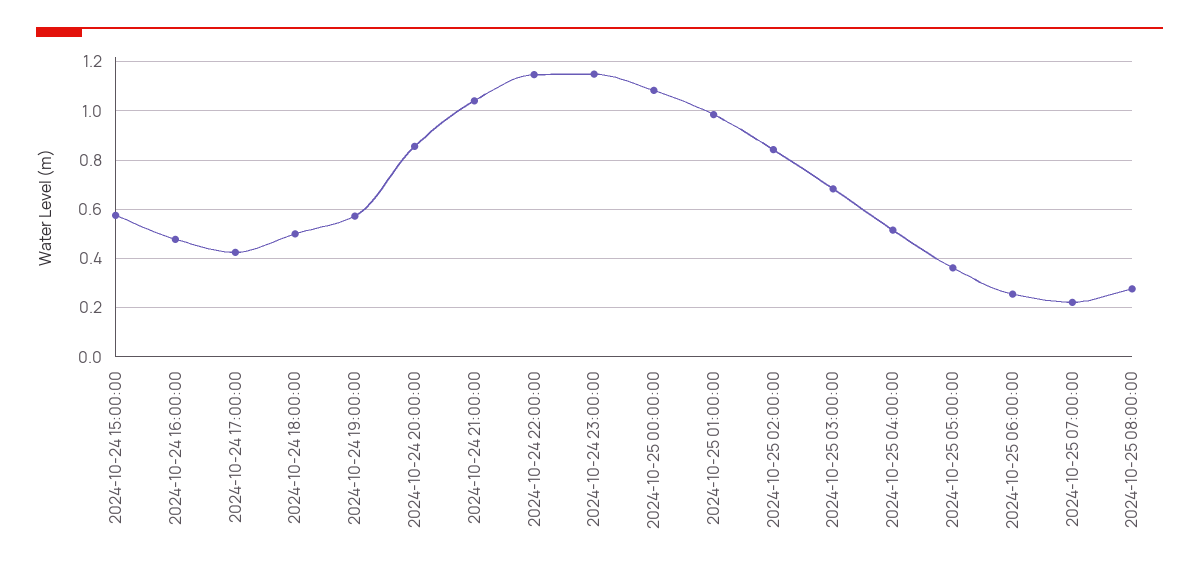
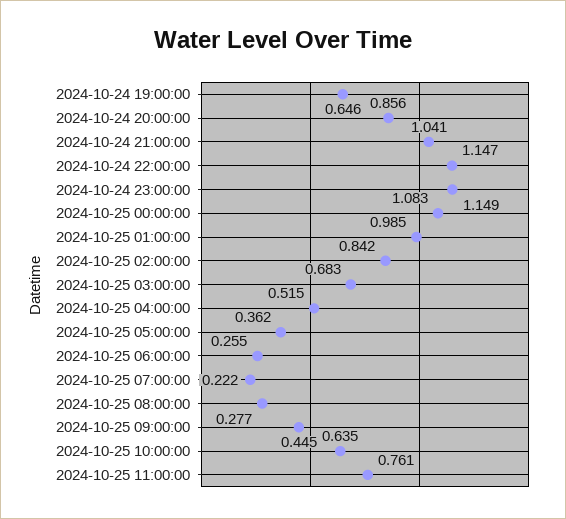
2024-10-24 15:00:00: 0.575 -> none
2024-10-24 16:00:00: 0.475 -> none
2024-10-24 17:00:00: 0.425 -> none
2024-10-24 18:00:00: 0.5 -> none
2024-10-24 19:00:00: 0.575 -> 0.646
2024-10-25 09:00:00: none -> 0.445
2024-10-25 10:00:00: none -> 0.635
2024-10-25 11:00:00: none -> 0.761

